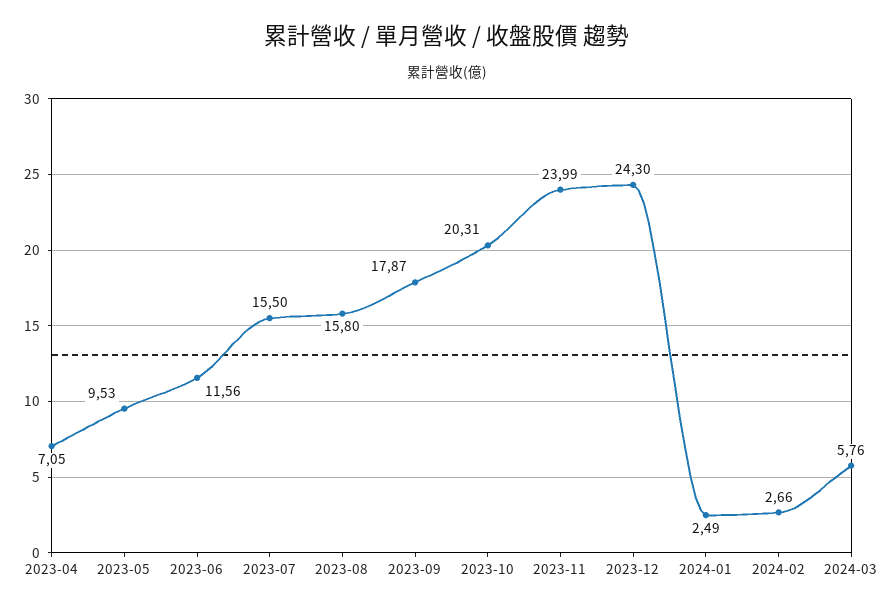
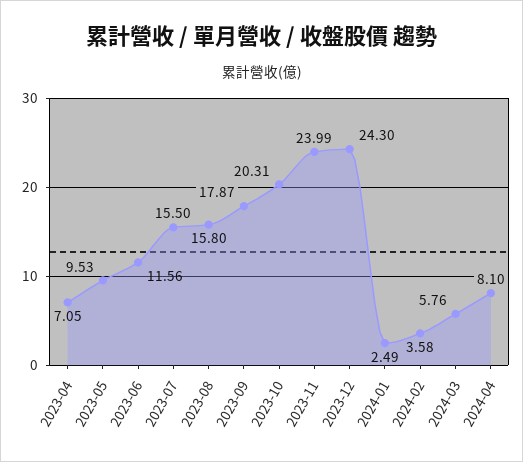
2024-02: 2.66 -> 3.58
2024-04: none -> 8.1

